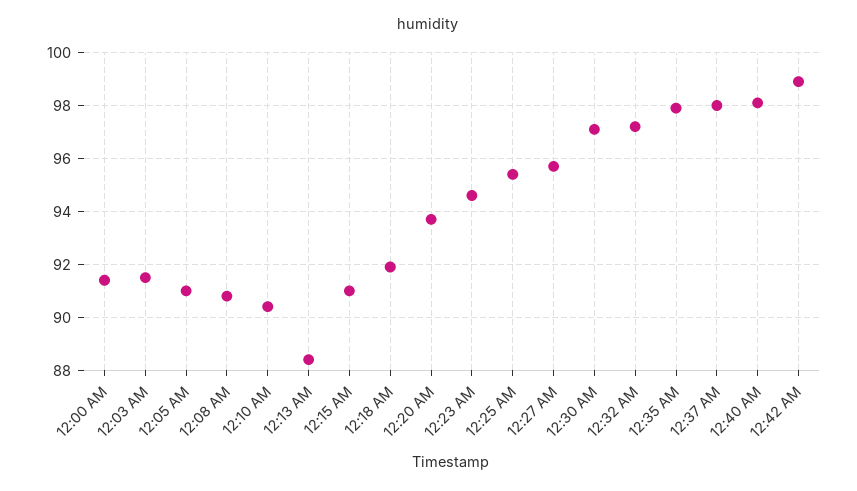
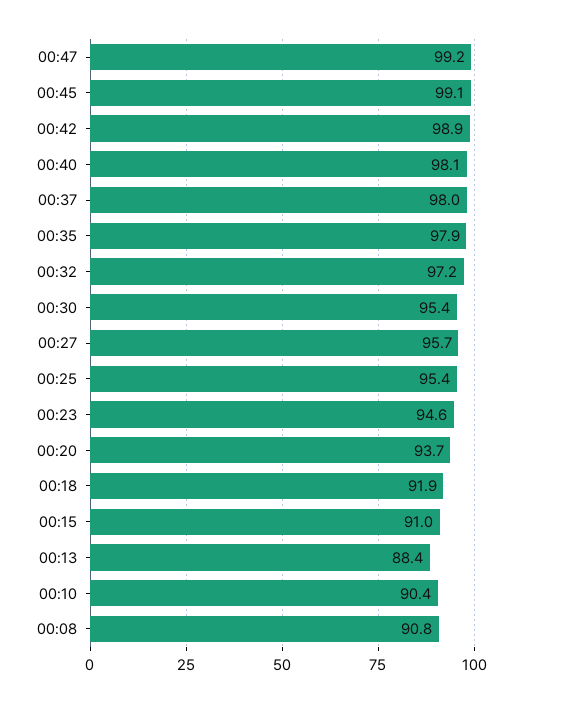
12:00 AM: 91.5 -> none
12:03 AM: 91.5 -> none
12:05 AM: 91 -> none
12:30 AM: 97 -> 95.4
00:47: none -> 99.2
00:45: none -> 99.1

